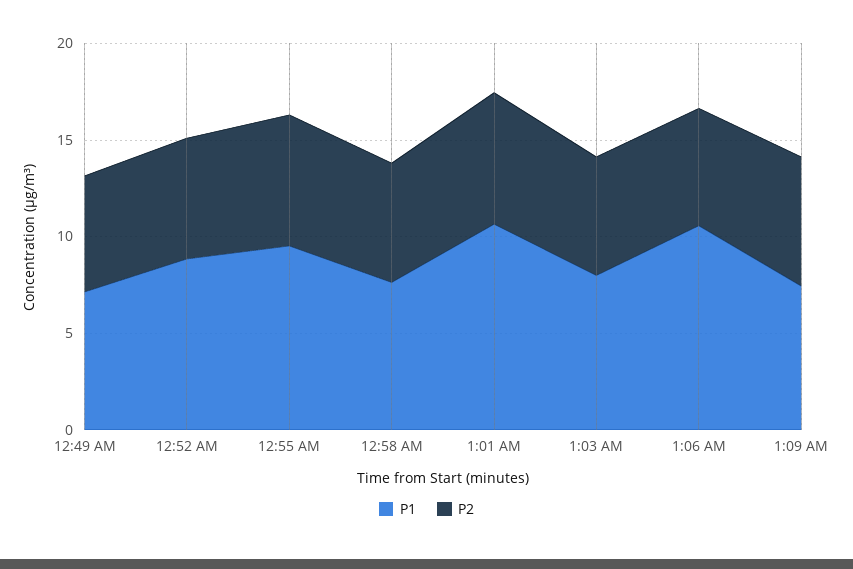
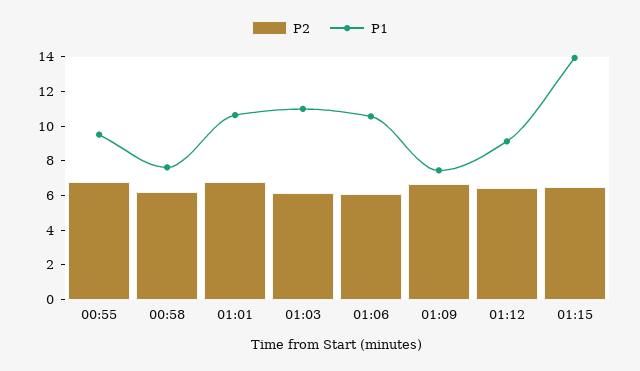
P1, 12:49 AM: 7 -> none
P2, 12:49 AM: 6 -> none
P1, 12:52 AM: 9 -> none
P2, 12:52 AM: 6 -> none
P1, 1:03 AM: 8 -> 11
P2, 01:12: none -> 6.5
P1, 01:12: none -> 9
P2, 01:15: none -> 6.5
P1, 01:15: none -> 14

